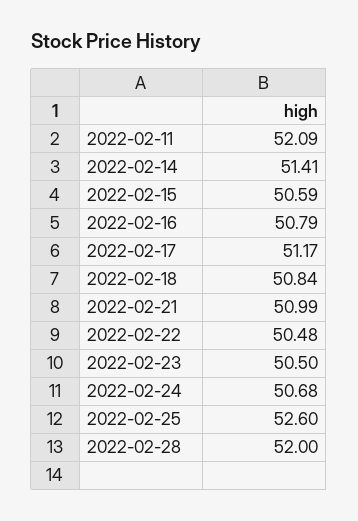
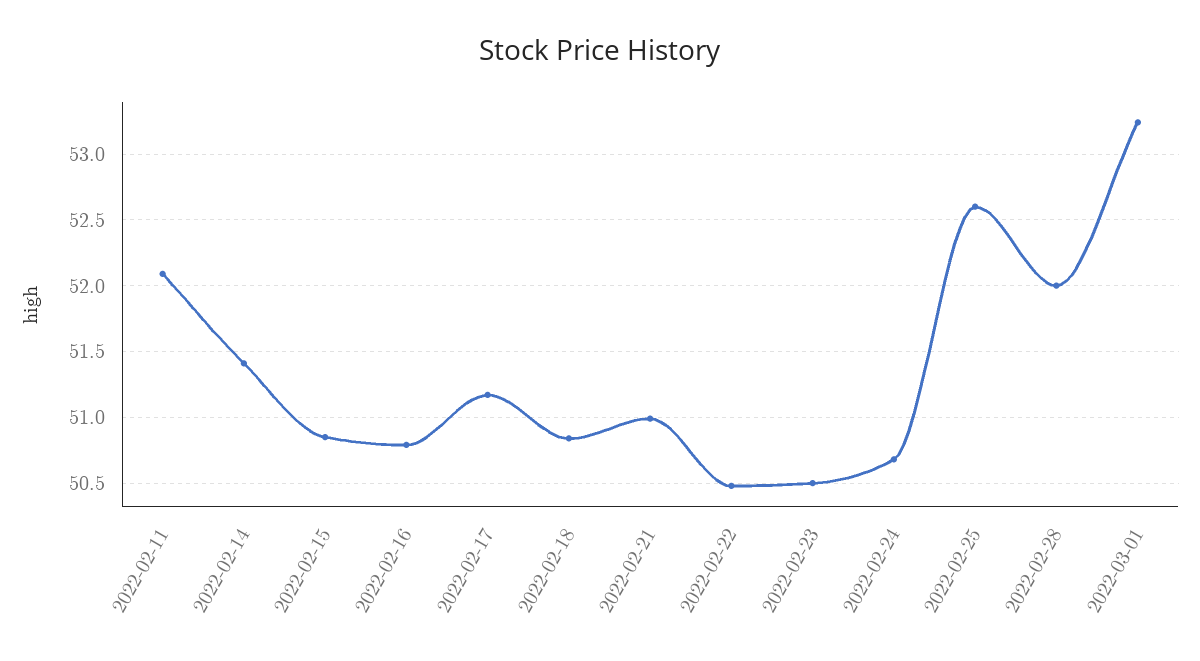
2022-02-15: 50.59 -> 50.85
2022-03-01: none -> 53.25

